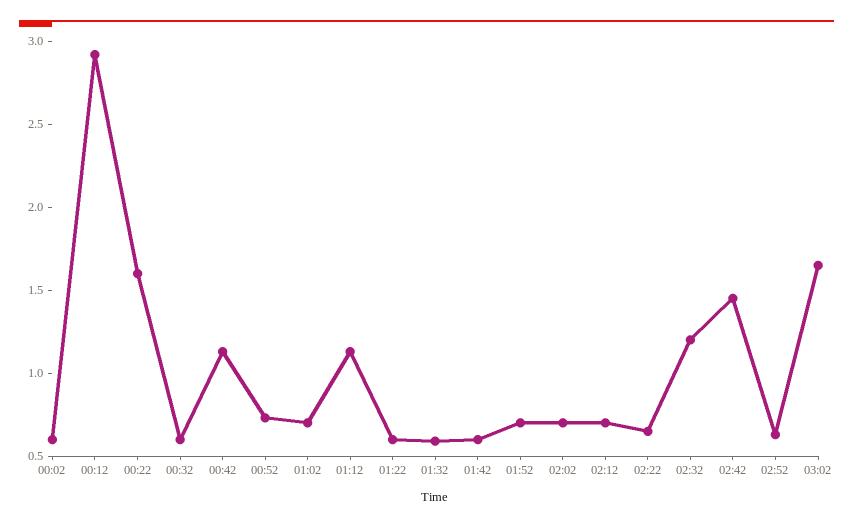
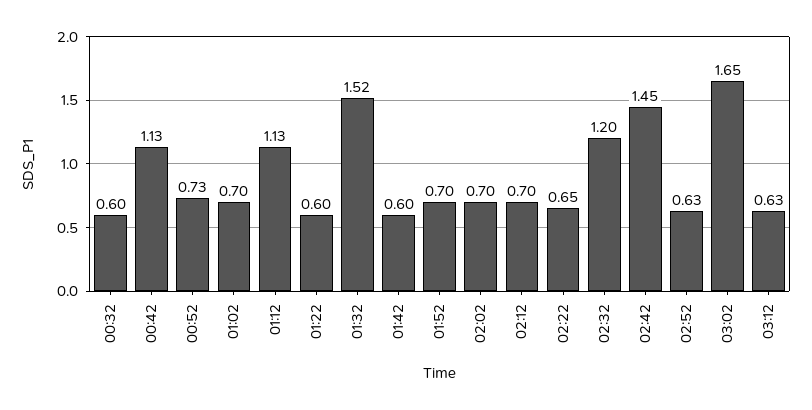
00:02: 0.6 -> none
00:12: 2.9 -> none
00:22: 1.6 -> none
01:32: 0.6 -> 1.52
03:12: none -> 0.63

